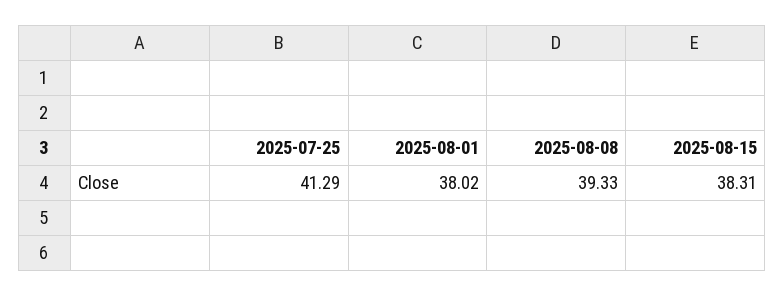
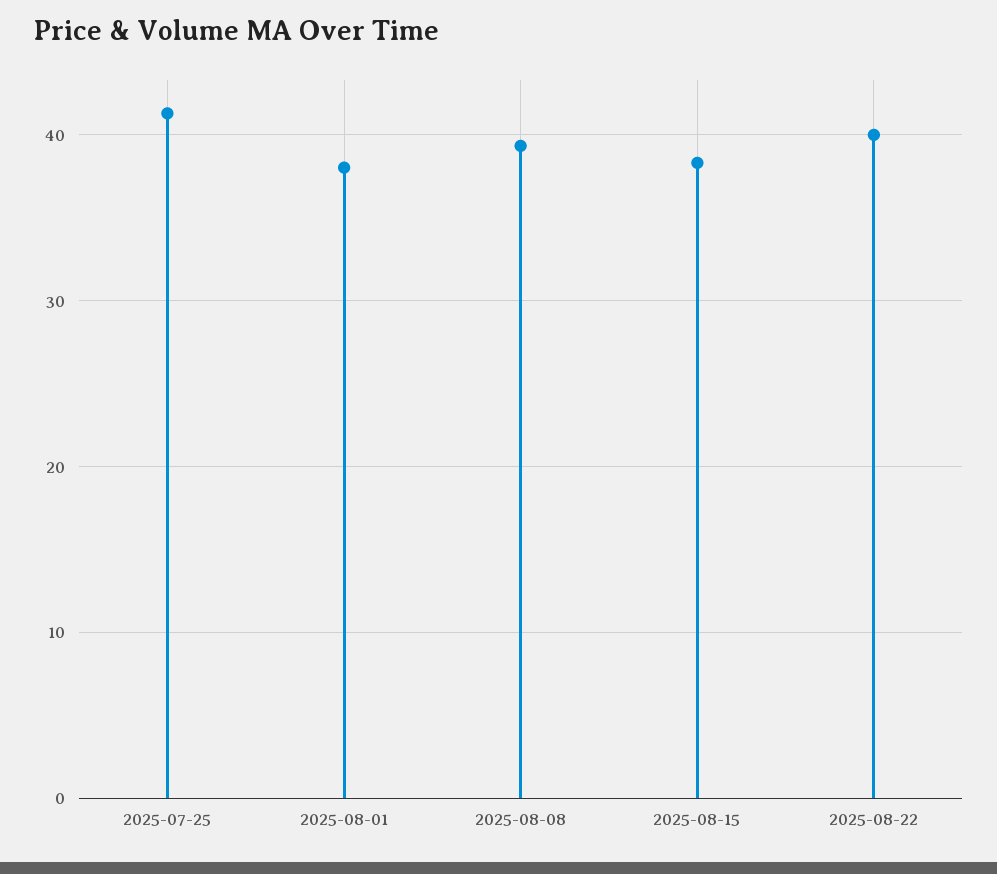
2025-08-22: none -> 40

